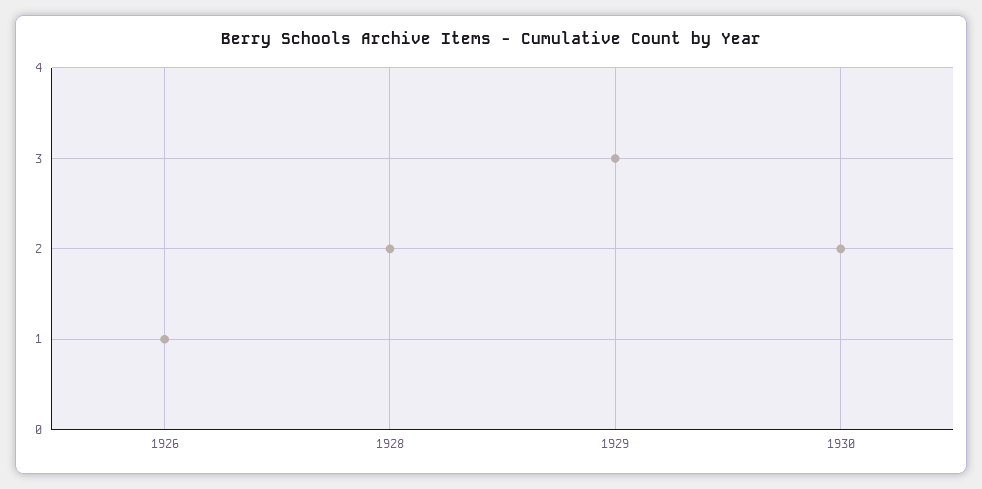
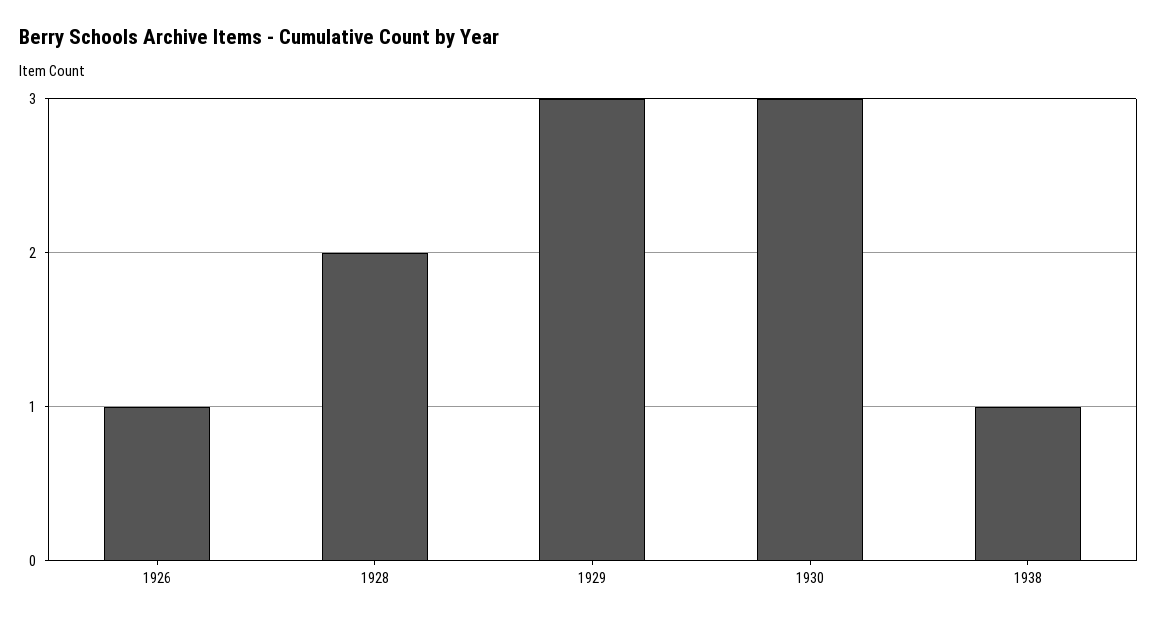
1930: 2 -> 3
1938: none -> 1

